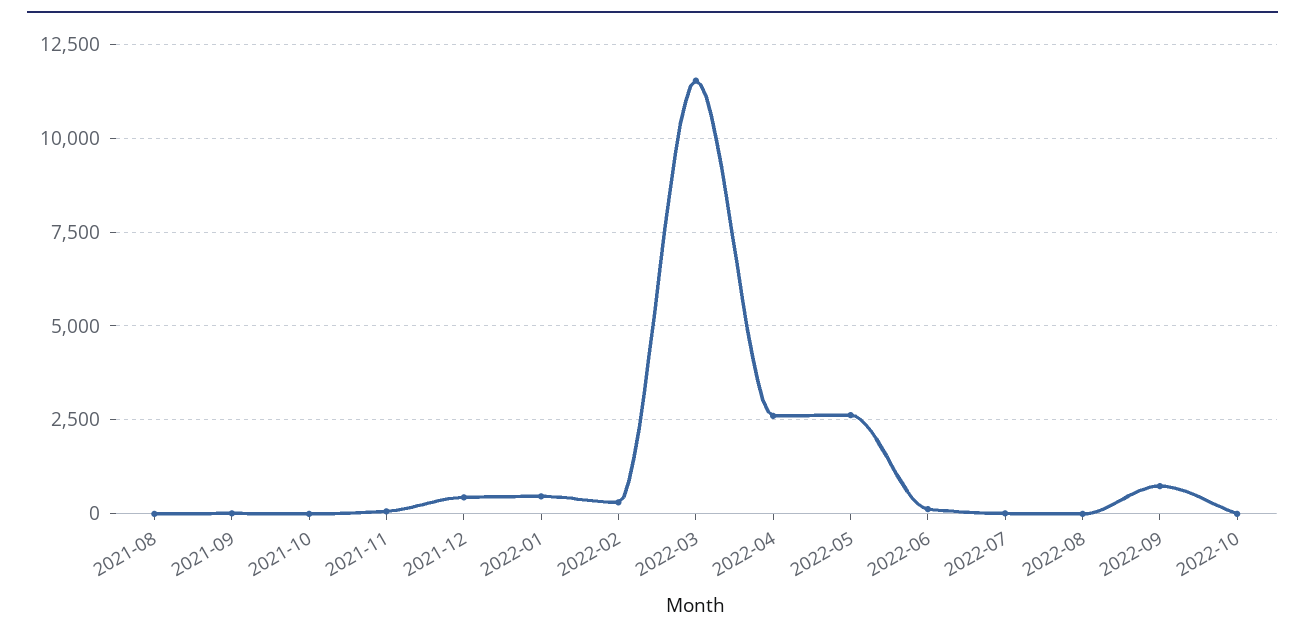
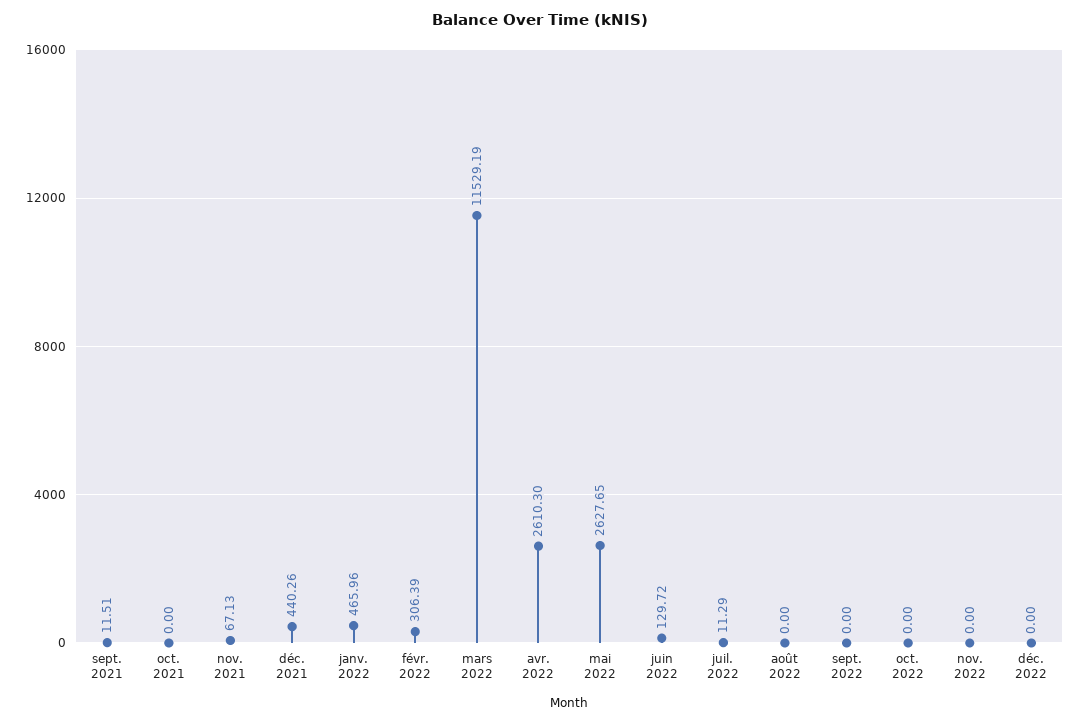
2021-08: 0 -> none
2022-09: 750 -> 0
nov. 2022: none -> 0
déc. 2022: none -> 0

